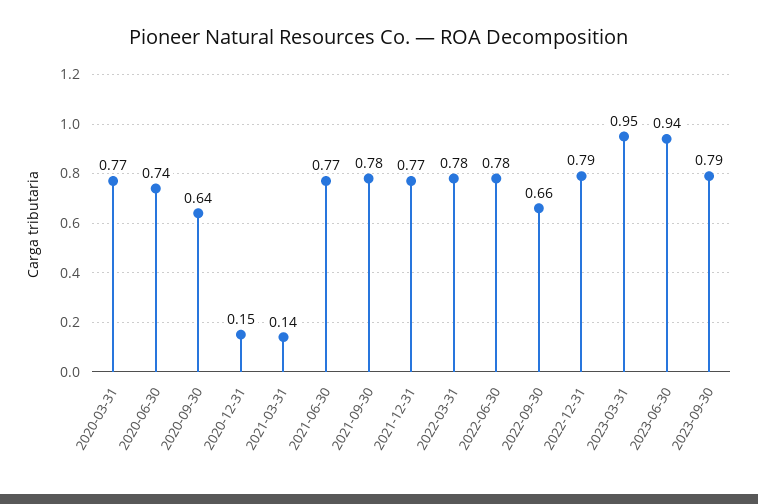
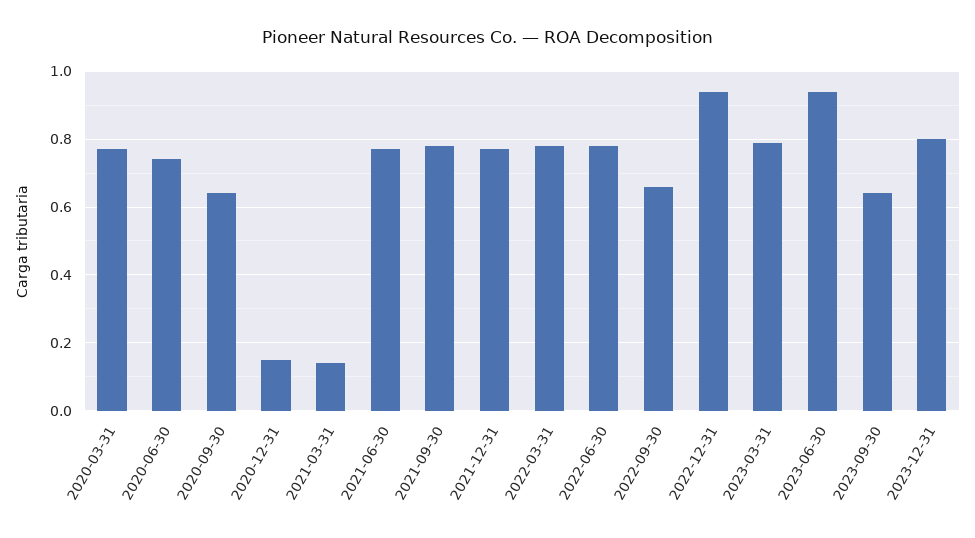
2022-12-31: 0.79 -> 0.95
2023-03-31: 0.95 -> 0.8
2023-09-30: 0.79 -> 0.65
2023-12-31: none -> 0.8

